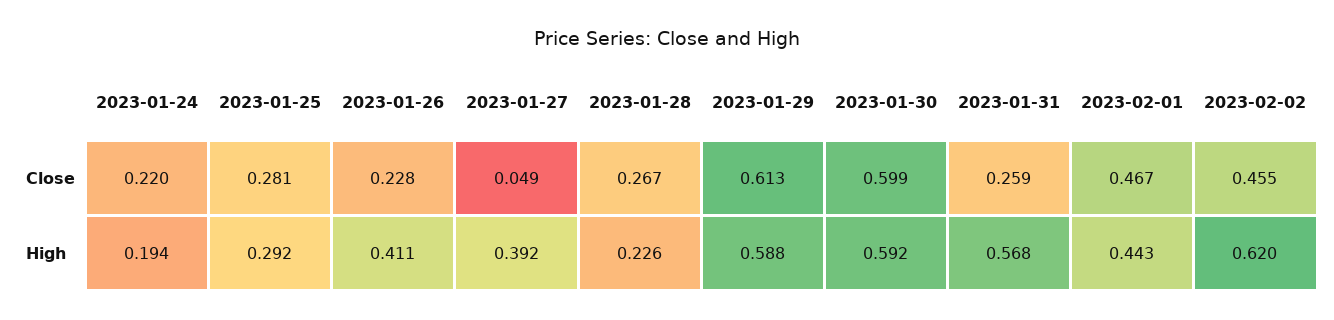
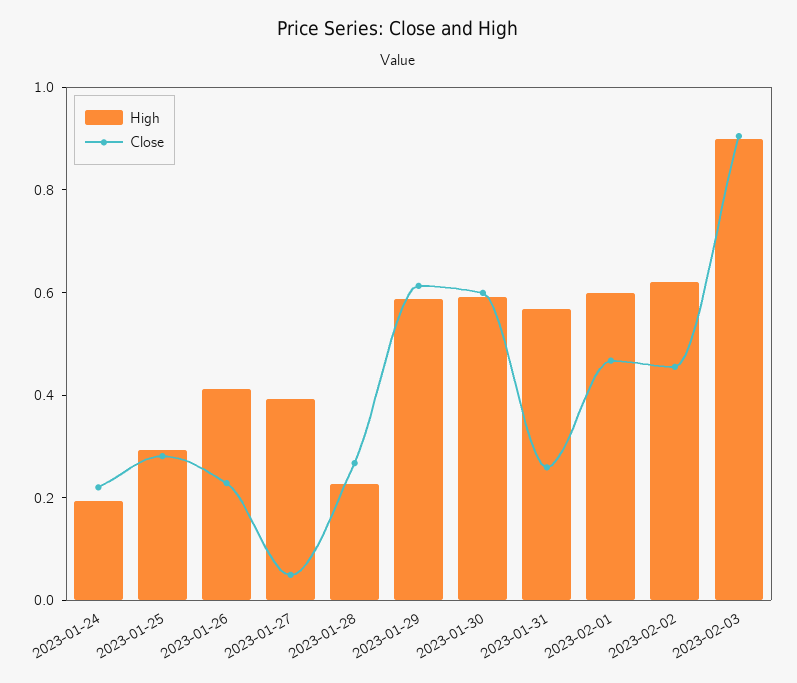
High, 2023-02-01: 0.443 -> 0.6
High, 2023-02-03: none -> 0.9
Close, 2023-02-03: none -> 0.9

